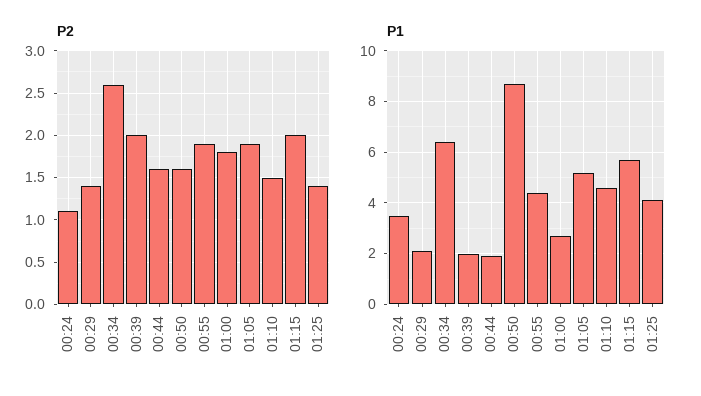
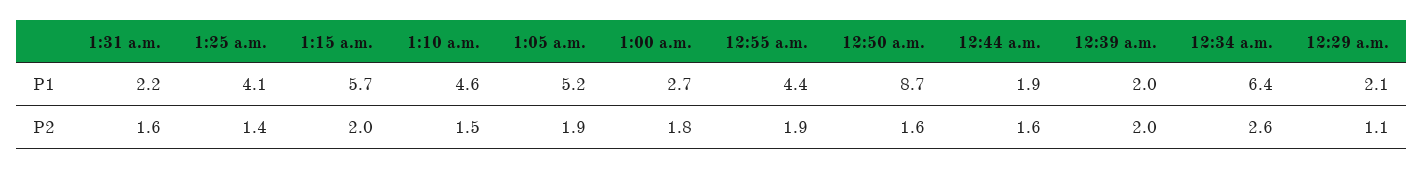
P2, 00:24: 1.1 -> none
P2, 00:29: 1.4 -> 1.1
P1, 00:24: 3.5 -> none
P1, 1:31 a.m.: none -> 2.2
P2, 1:31 a.m.: none -> 1.6

